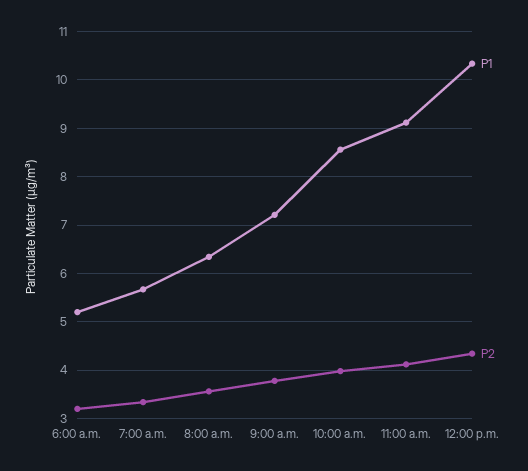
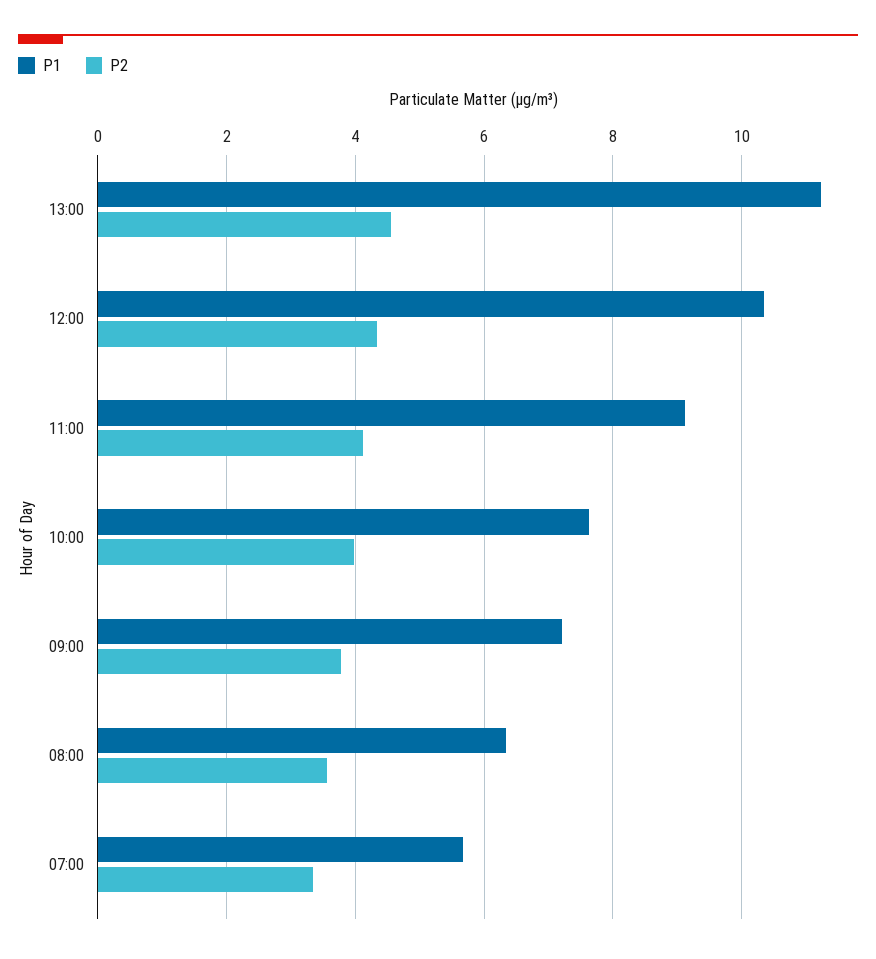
P1, 6:00 a.m.: 5.2 -> none
P2, 6:00 a.m.: 3.2 -> none
P1, 10:00 a.m.: 8.6 -> 7.6
P1, 13:00: none -> 11.2
P2, 13:00: none -> 4.6

